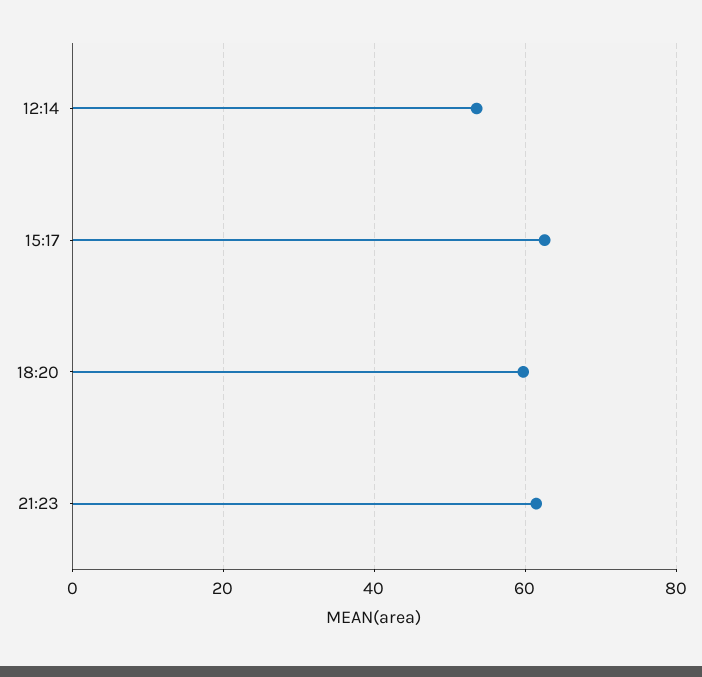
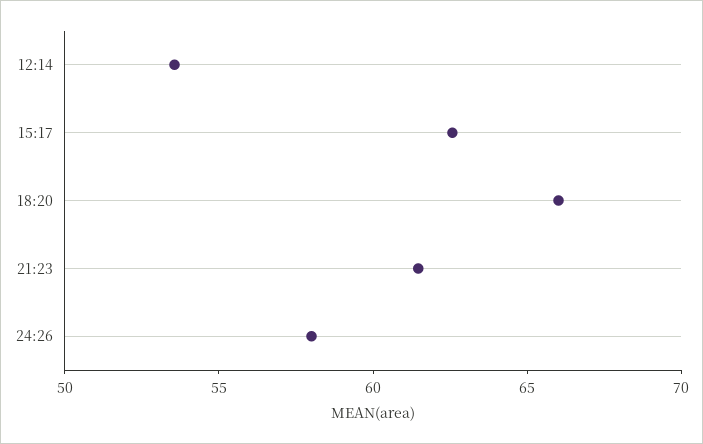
18:20: 60 -> 66
24:26: none -> 58

